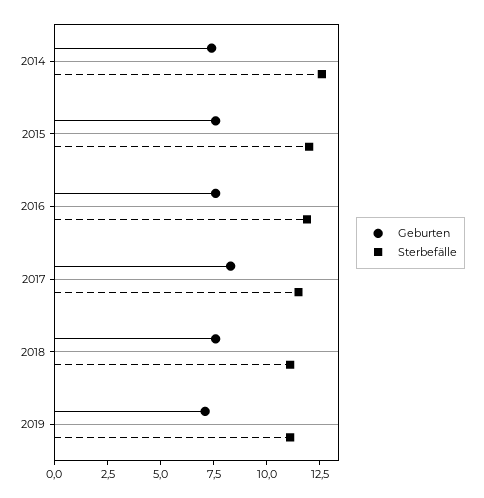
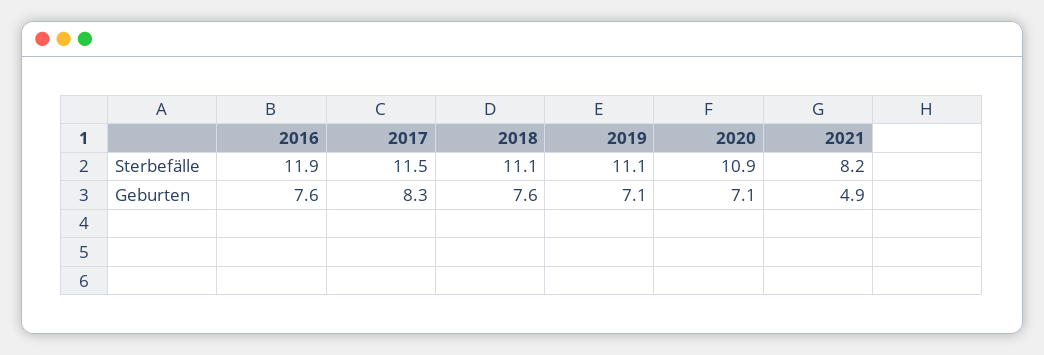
Geburten, 2014: 7.5 -> none
Sterbefälle, 2014: 12.5 -> none
Geburten, 2015: 7.5 -> none
Sterbefälle, 2015: 12 -> none
Sterbefälle, 2020: none -> 10.9
Sterbefälle, 2021: none -> 8.2
Geburten, 2020: none -> 7.1
Geburten, 2021: none -> 4.9

